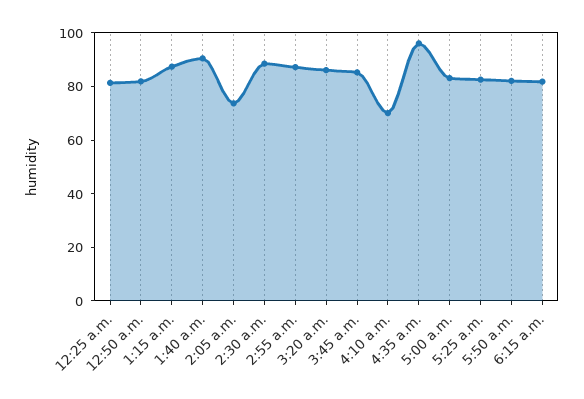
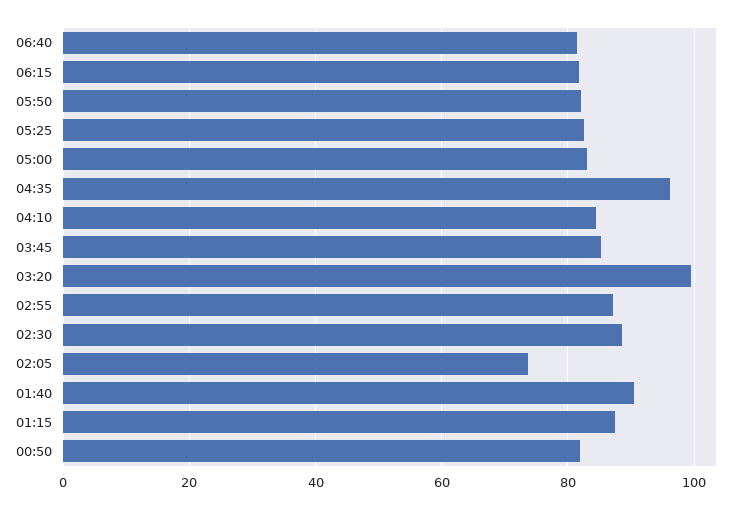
12:25 a.m.: 80 -> none
3:20 a.m.: 85 -> 100
4:10 a.m.: 70 -> 84
06:40: none -> 82

